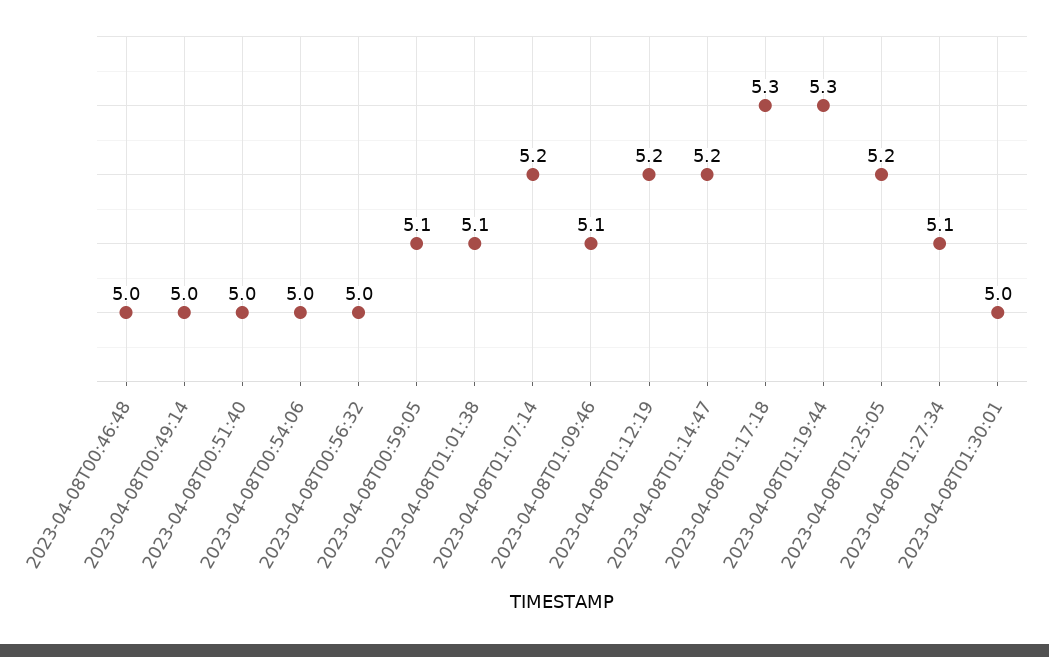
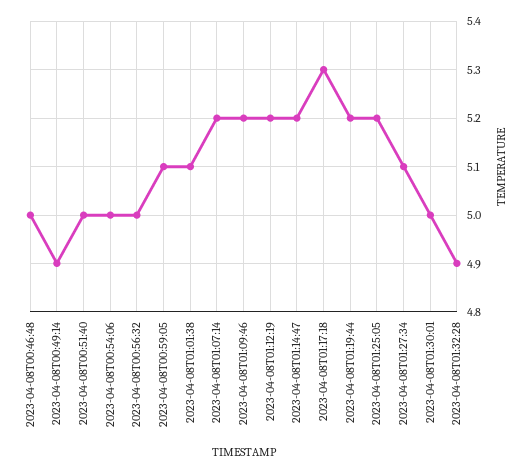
2023-04-08T00:49:14: 5 -> 4.9
2023-04-08T01:09:46: 5.1 -> 5.2
2023-04-08T01:19:44: 5.3 -> 5.2
2023-04-08T01:32:28: none -> 4.9

